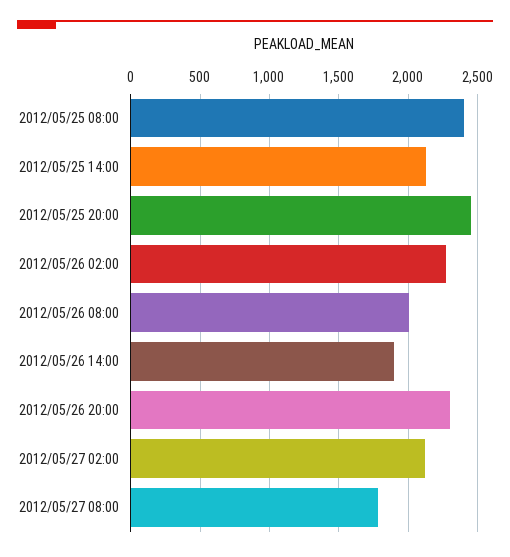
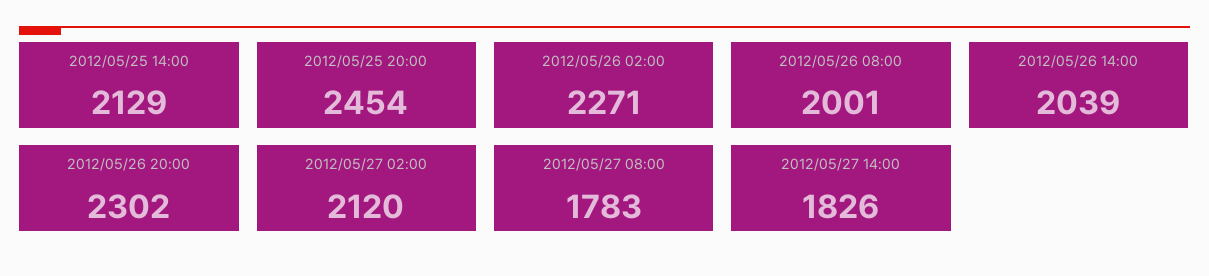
2012/05/25 08:00: 2400 -> none
2012/05/26 14:00: 1900 -> 2039
2012/05/27 14:00: none -> 1826

